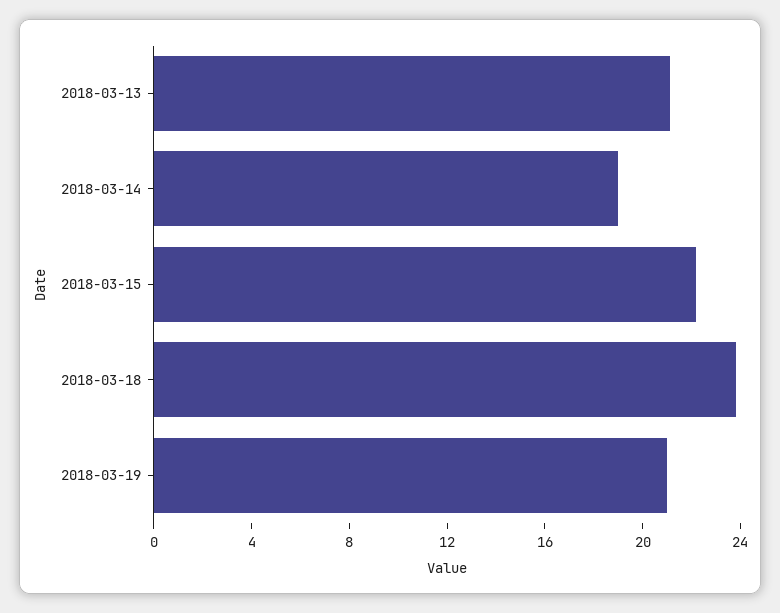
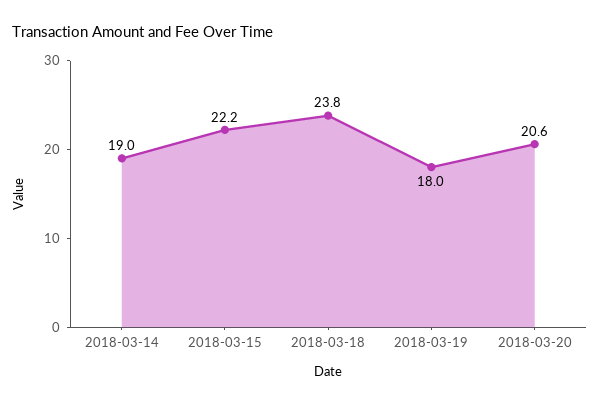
2018-03-13: 21 -> none
2018-03-19: 21 -> 18
2018-03-20: none -> 20.6

